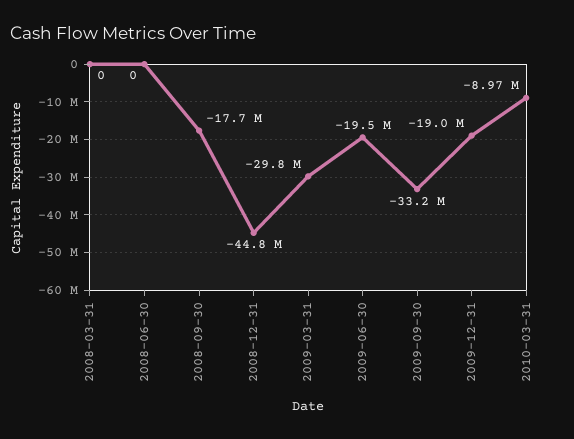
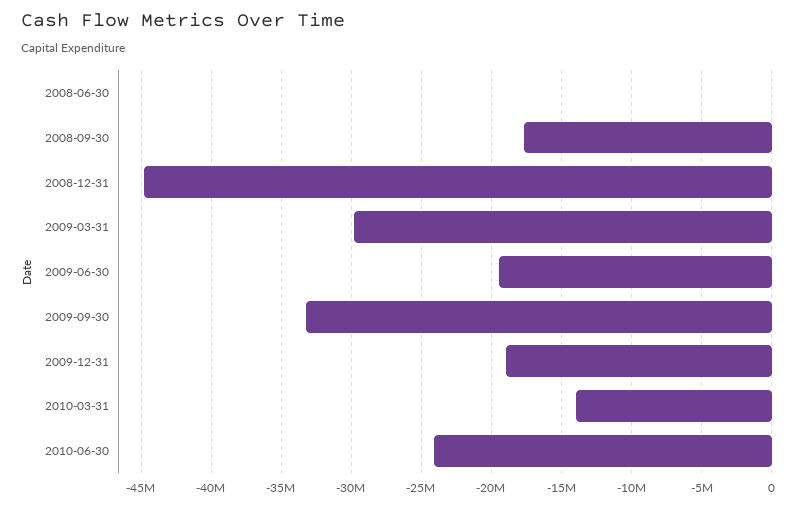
2008-03-31: 0 -> none
2010-03-31: -8970000 -> -14000000
2010-06-30: none -> -24000000

